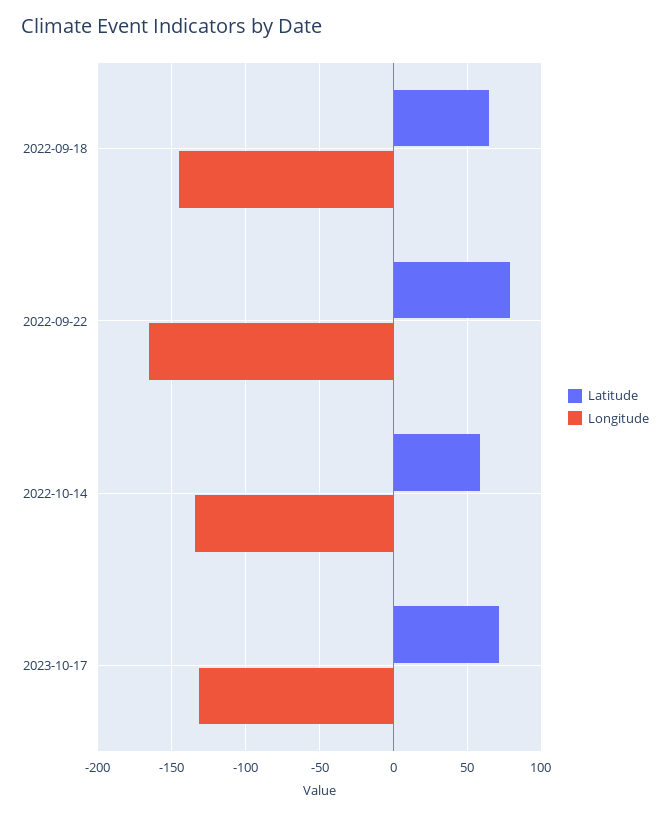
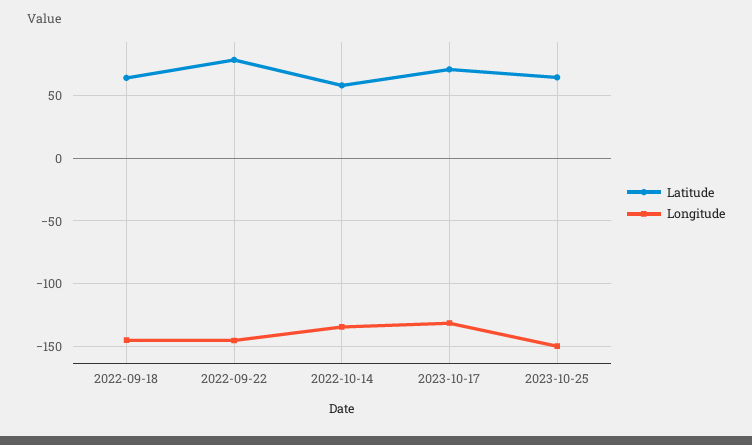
Longitude, 2022-09-22: -165 -> -145
Latitude, 2023-10-25: none -> 65
Longitude, 2023-10-25: none -> -150

